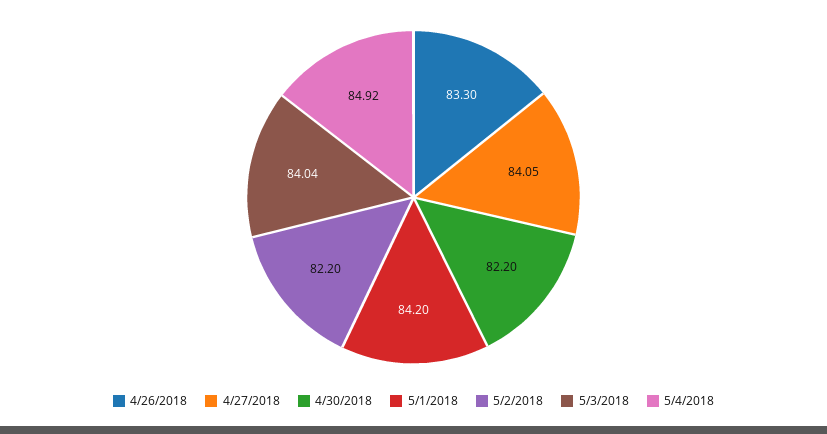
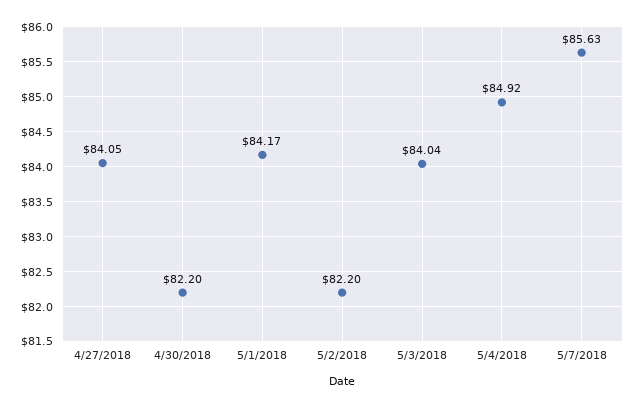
4/26/2018: 83.3 -> none
5/1/2018: 84.2 -> 84.17
5/7/2018: none -> 85.63

